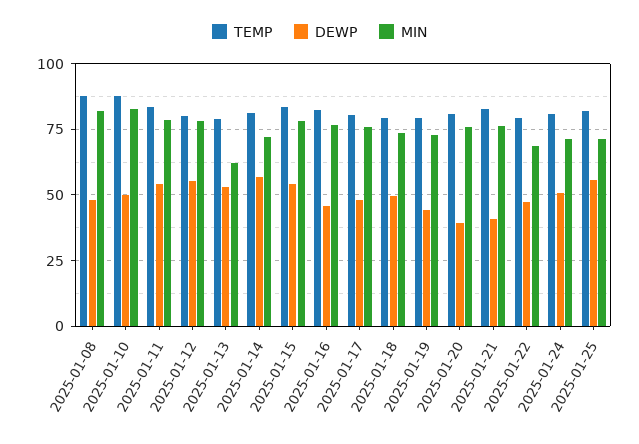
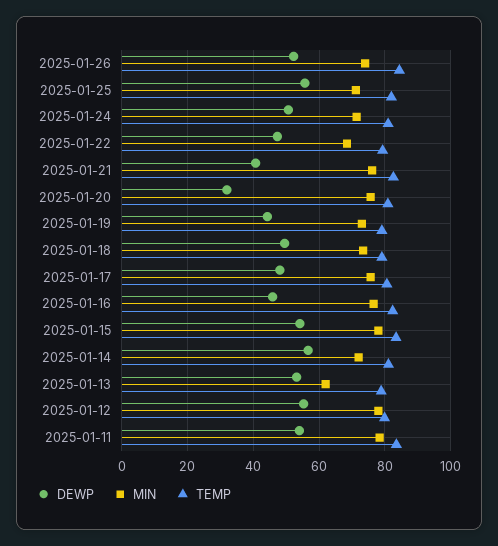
TEMP, 2025-01-08: 87.5 -> none
DEWP, 2025-01-08: 47.5 -> none
MIN, 2025-01-08: 82.5 -> none
TEMP, 2025-01-10: 87.5 -> none
DEWP, 2025-01-10: 50 -> none
MIN, 2025-01-10: 82.5 -> none
DEWP, 2025-01-20: 40 -> 32
DEWP, 2025-01-26: none -> 52
MIN, 2025-01-26: none -> 74
TEMP, 2025-01-26: none -> 84

